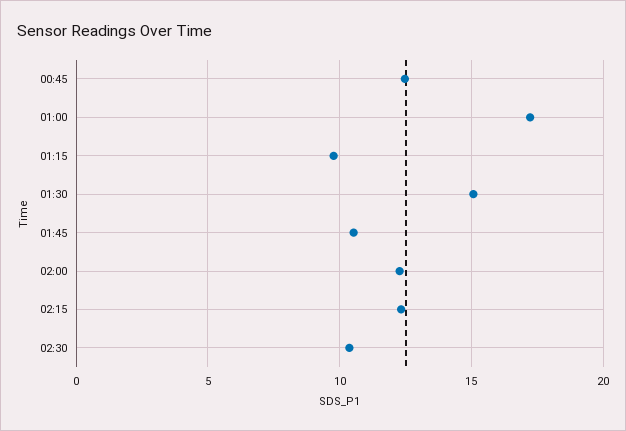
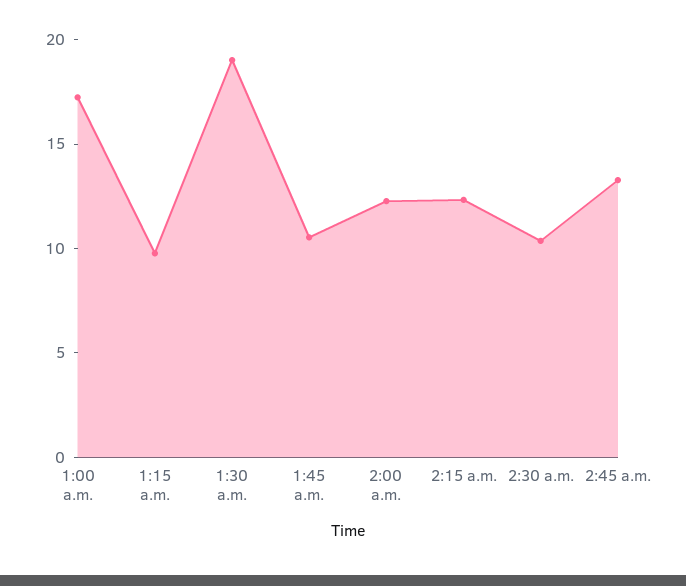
00:45: 12.5 -> none
01:30: 15 -> 19
2:45 a.m.: none -> 13

